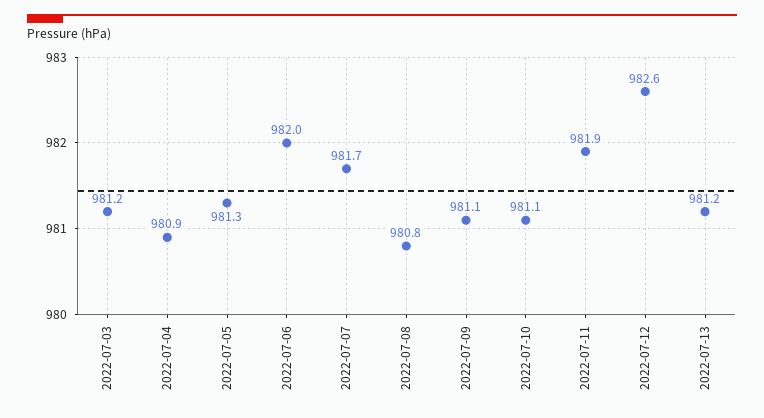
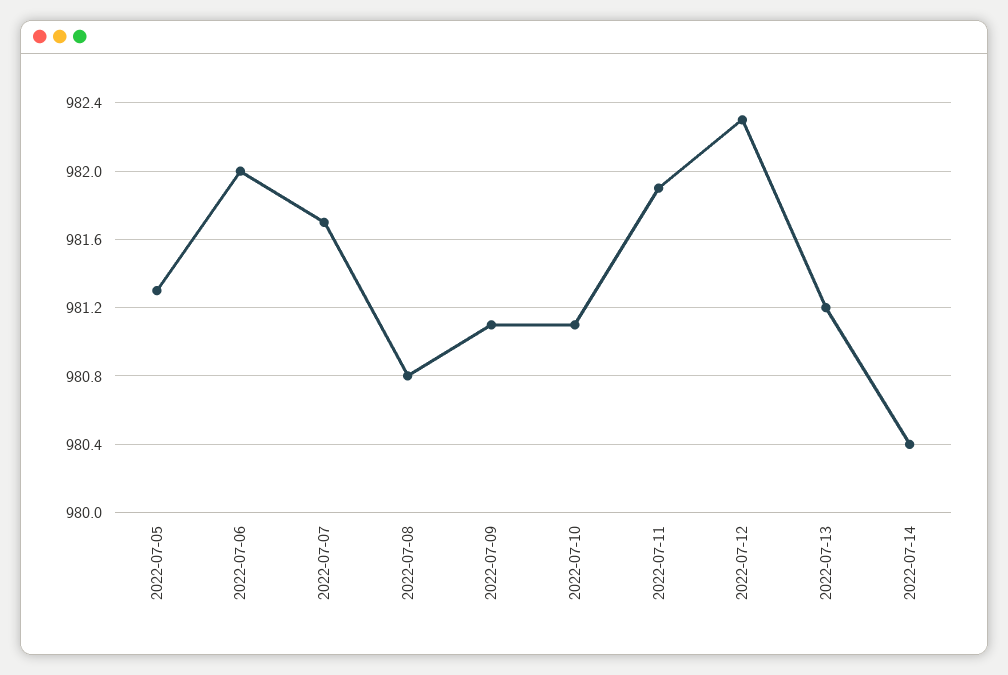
2022-07-03: 981.2 -> none
2022-07-04: 980.9 -> none
2022-07-12: 982.6 -> 982.3
2022-07-14: none -> 980.4

